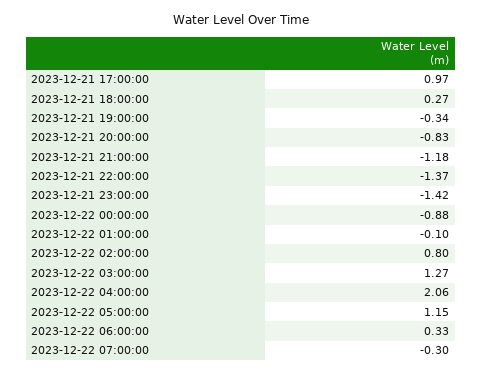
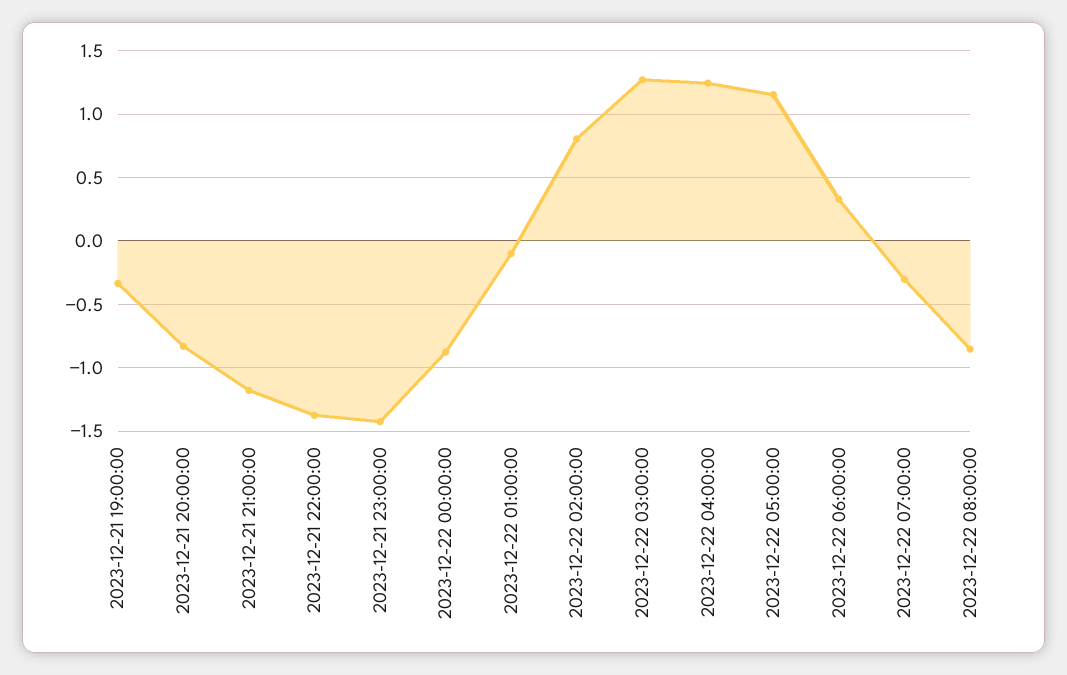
2023-12-21 17:00:00: 0.97 -> none
2023-12-21 18:00:00: 0.27 -> none
2023-12-22 04:00:00: 2.06 -> 1.25
2023-12-22 08:00:00: none -> -0.85

